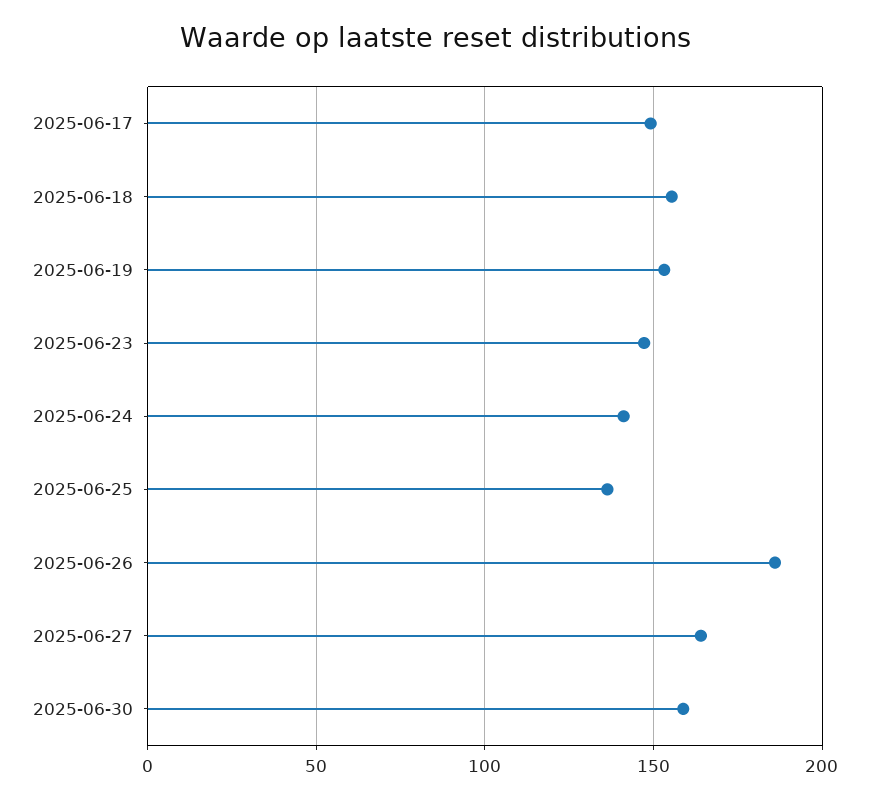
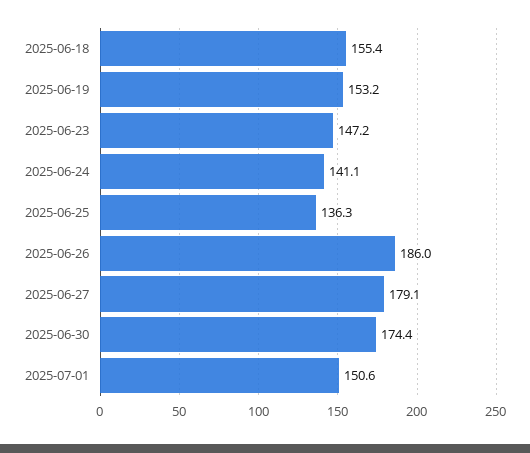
2025-06-17: 150 -> none
2025-06-27: 165 -> 179.1
2025-06-30: 160 -> 174.4
2025-07-01: none -> 150.6

